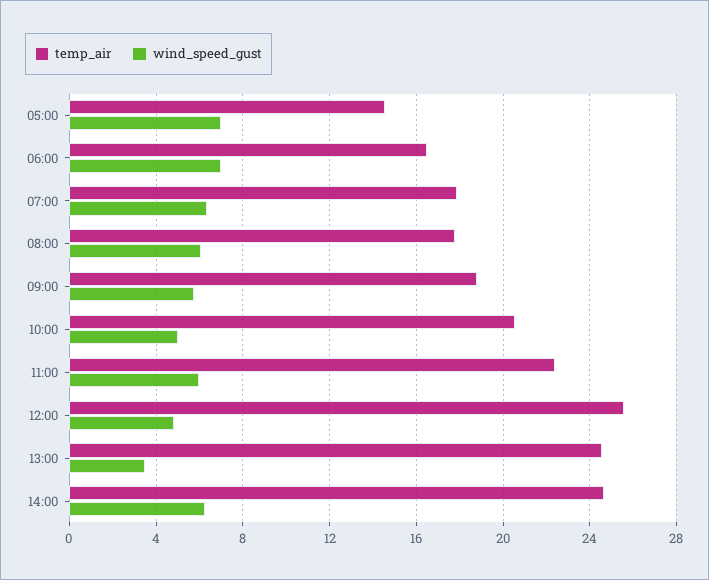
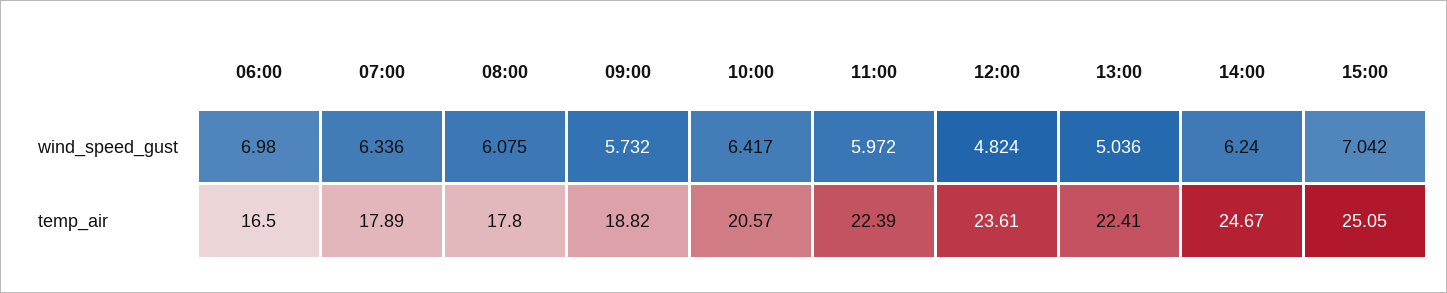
temp_air, 05:00: 14.5 -> none
wind_speed_gust, 05:00: 7 -> none
wind_speed_gust, 10:00: 5 -> 6.417
temp_air, 12:00: 25.5 -> 23.61
temp_air, 13:00: 24.5 -> 22.41
wind_speed_gust, 13:00: 3.5 -> 5.036
wind_speed_gust, 15:00: none -> 7.042
temp_air, 15:00: none -> 25.05

